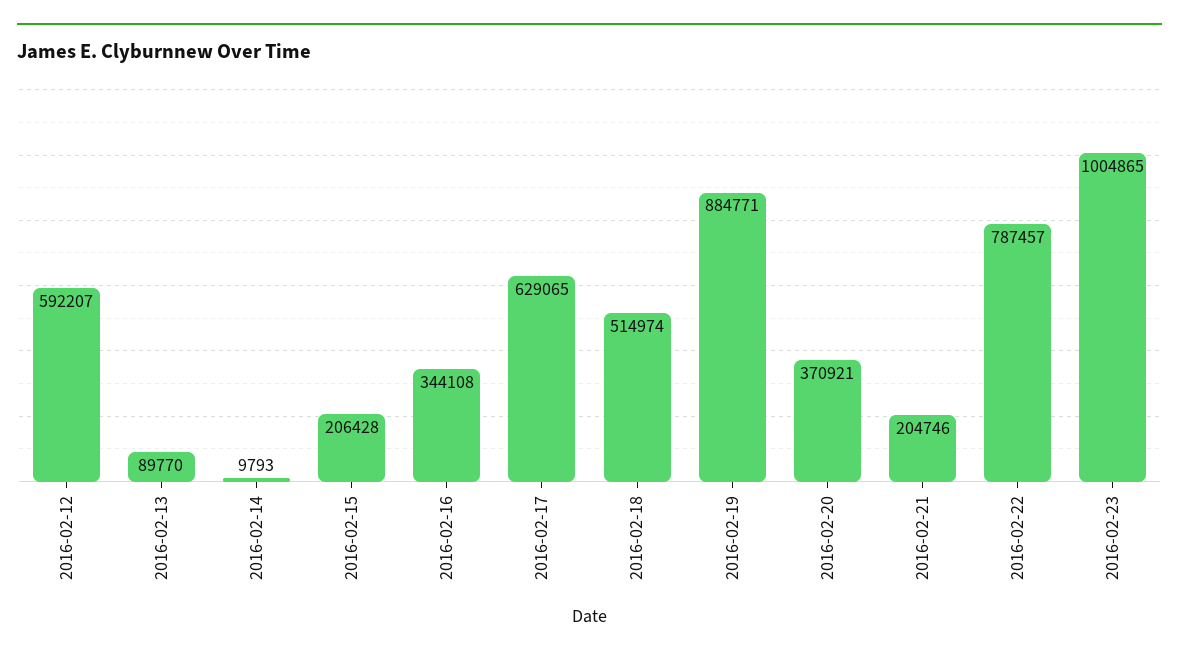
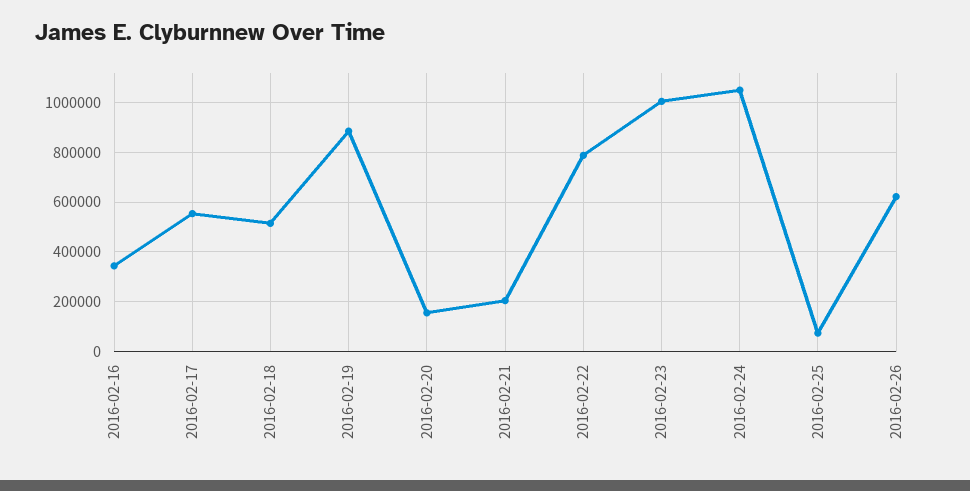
2016-02-12: 592207 -> none
2016-02-13: 89770 -> none
2016-02-14: 9793 -> none
2016-02-15: 206428 -> none
2016-02-17: 629065 -> 550000
2016-02-20: 370921 -> 150000
2016-02-24: none -> 1050000
2016-02-25: none -> 75000
2016-02-26: none -> 625000

